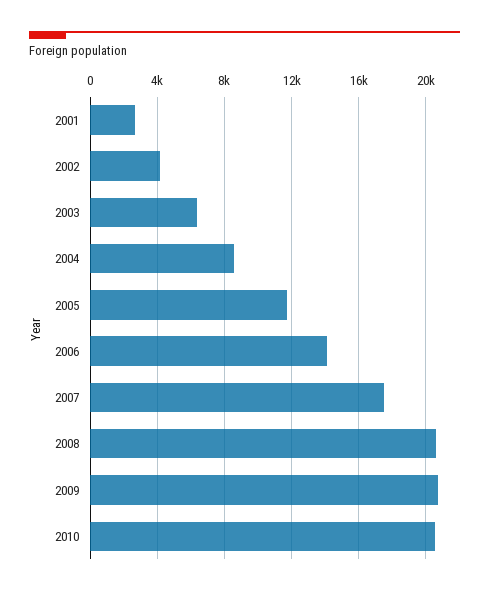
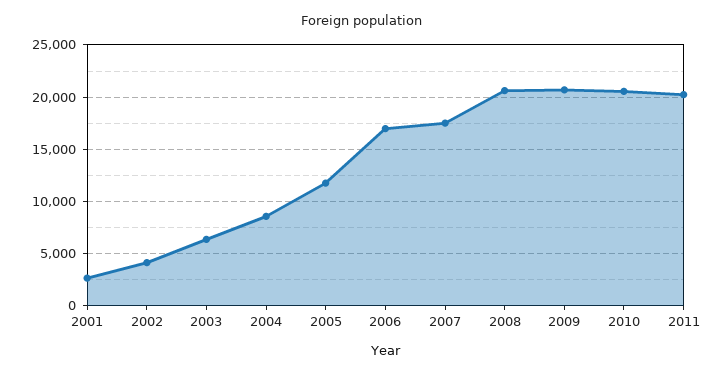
2006: 14000 -> 17000
2011: none -> 20000

